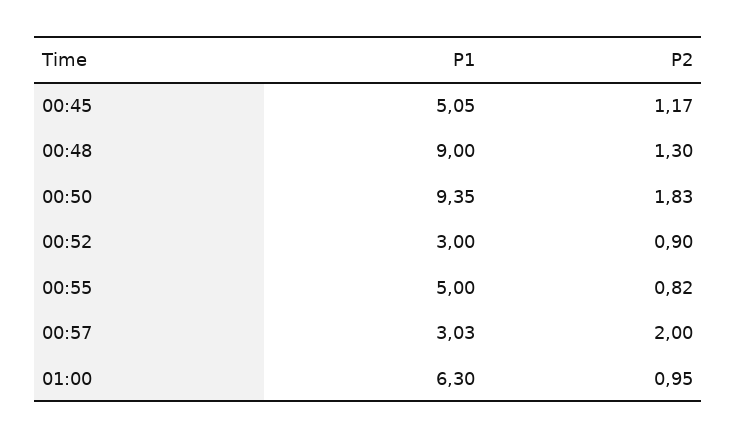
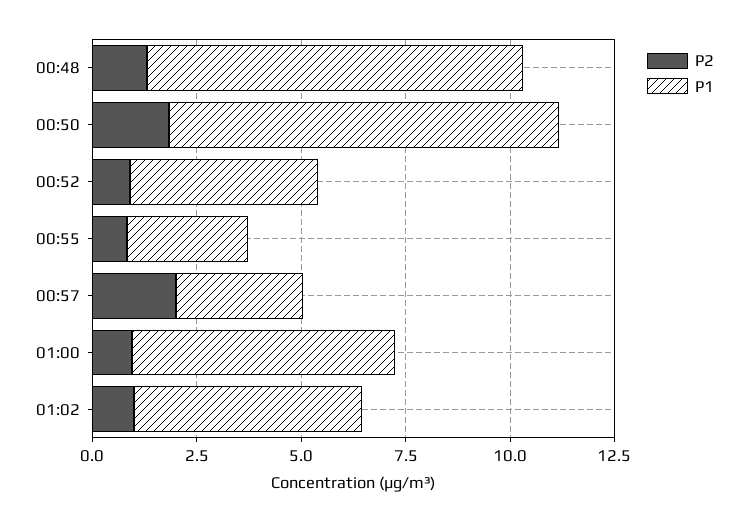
P1, 00:45: 5.05 -> none
P2, 00:45: 1.17 -> none
P1, 00:52: 3 -> 4.5
P1, 00:55: 5 -> 3
P2, 01:02: none -> 1
P1, 01:02: none -> 5.5

